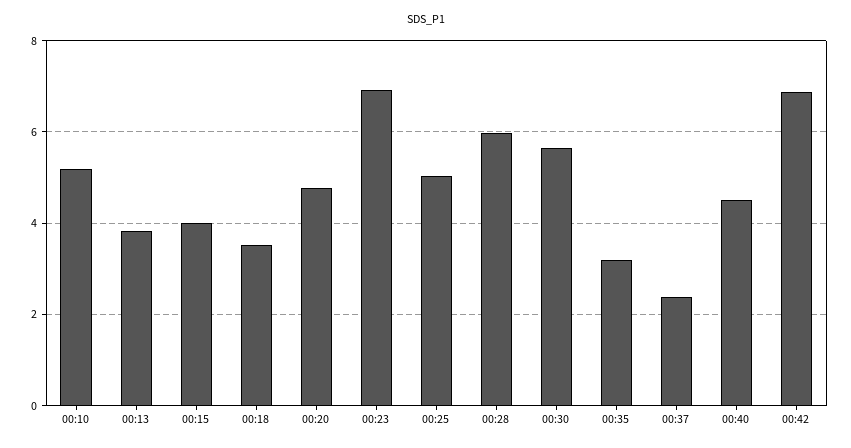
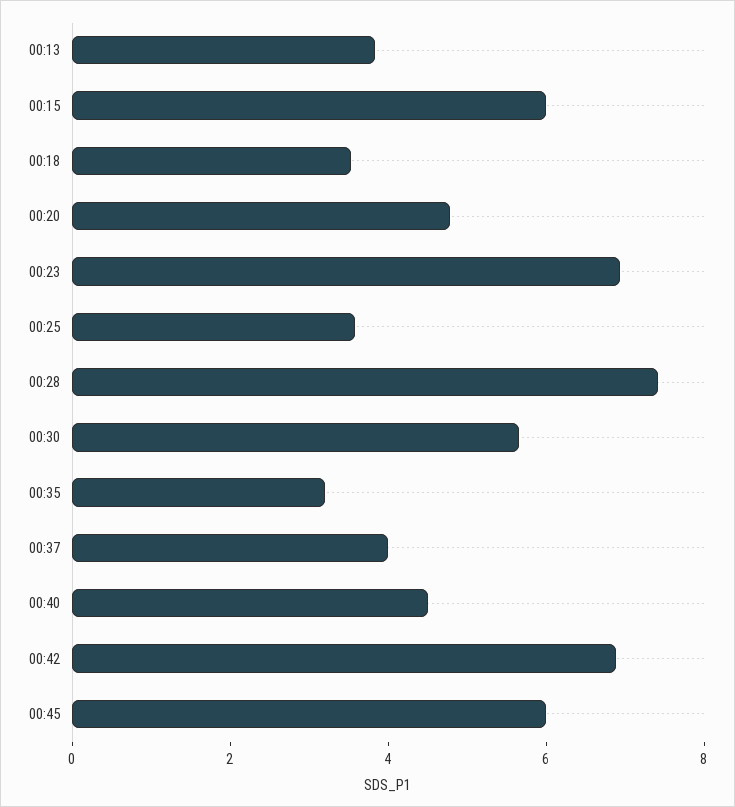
00:10: 5.2 -> none
00:15: 4 -> 6
00:25: 5 -> 3.5
00:28: 6 -> 7.5
00:37: 2.4 -> 4
00:45: none -> 6

